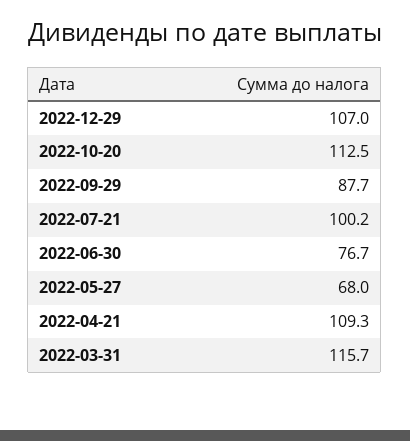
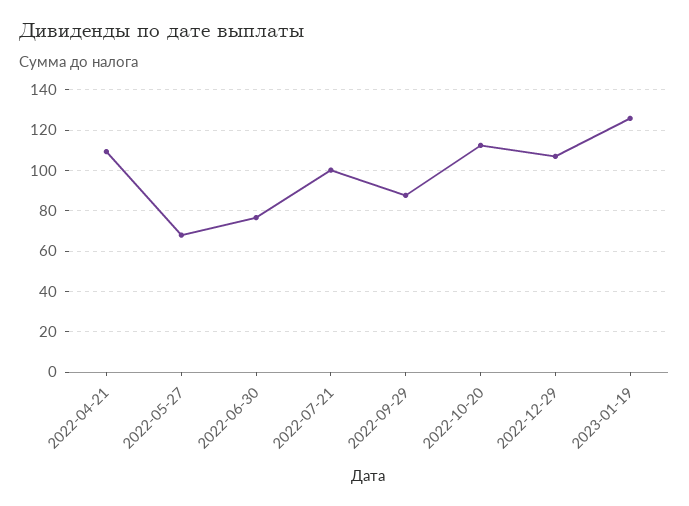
2022-03-31: 115.7 -> none
2023-01-19: none -> 125

